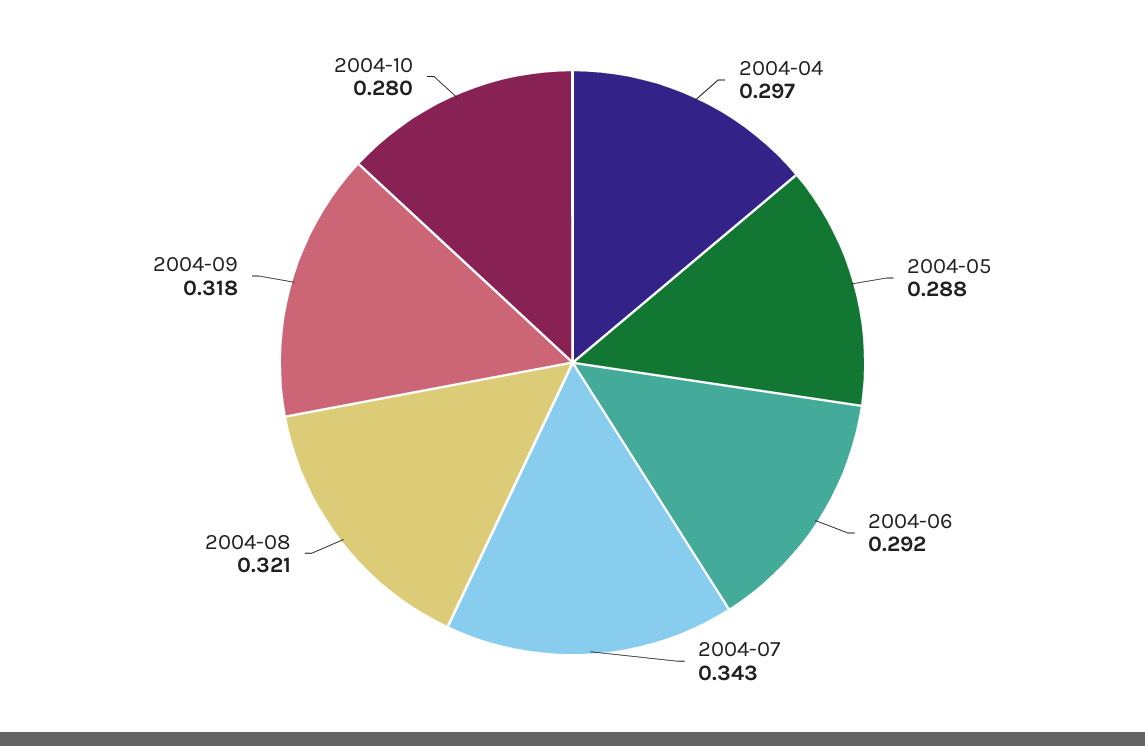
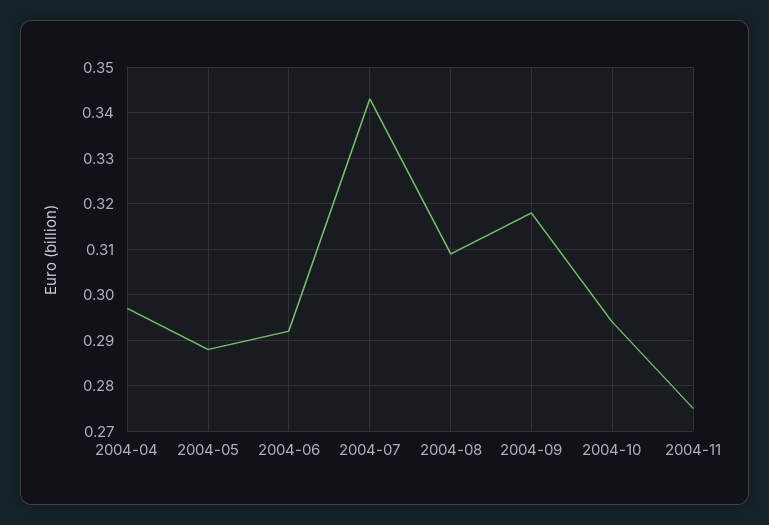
2004-08: 0.321 -> 0.31
2004-10: 0.28 -> 0.295
2004-11: none -> 0.275

